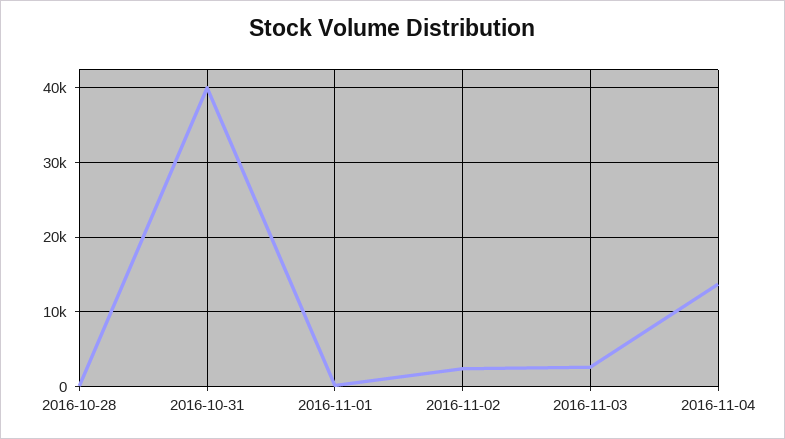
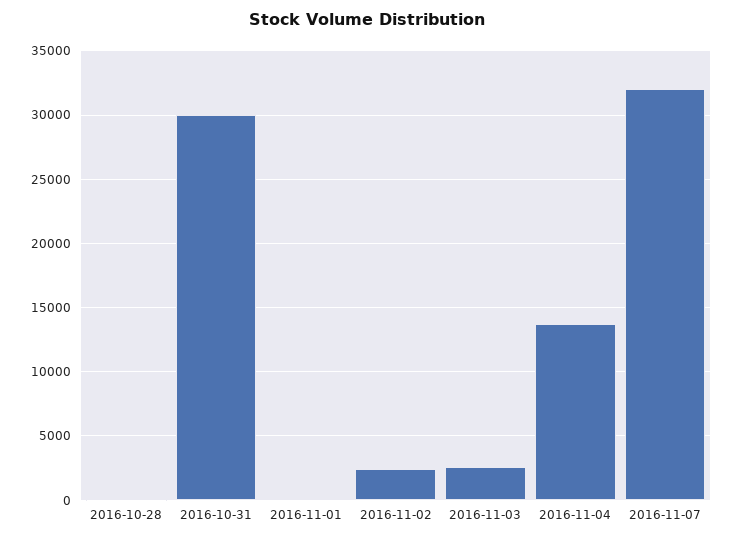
2016-10-31: 40000 -> 30000
2016-11-07: none -> 32000

